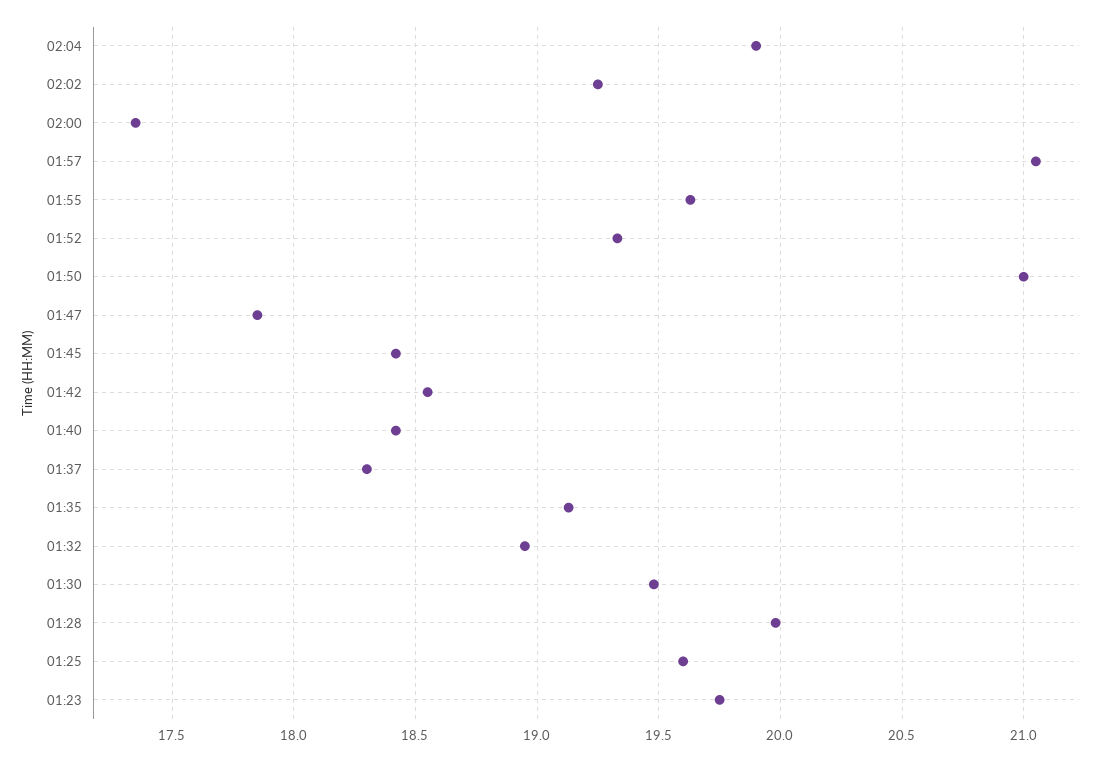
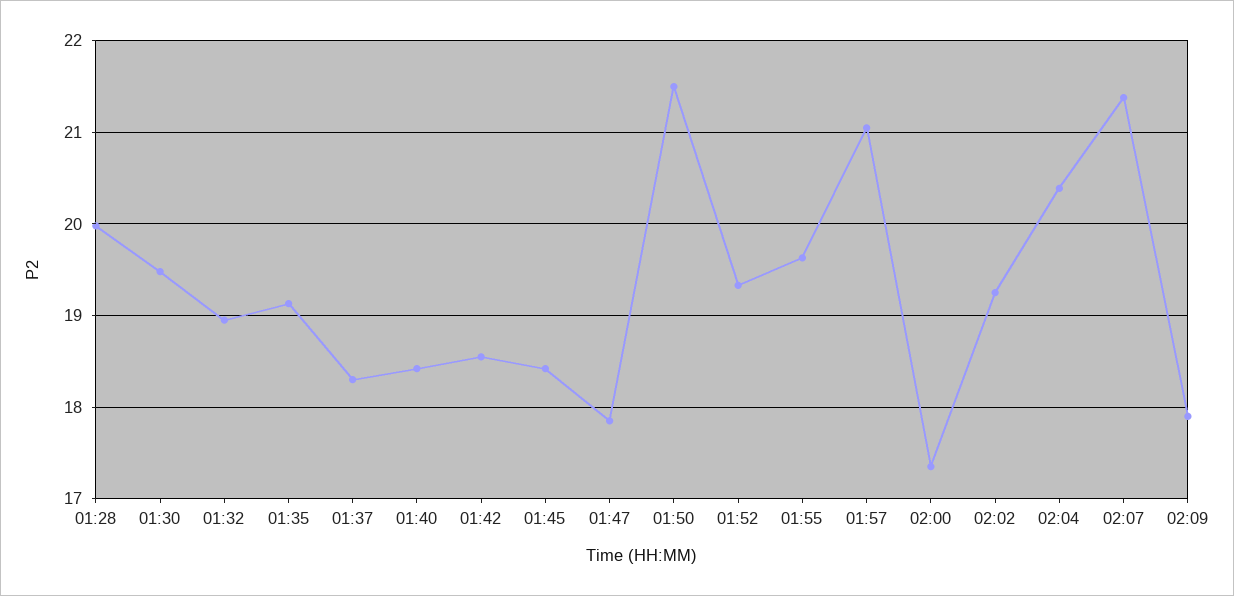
02:04: 19.9 -> 20.4
01:50: 21 -> 21.5
01:25: 19.6 -> none
01:23: 19.75 -> none
02:07: none -> 21.4
02:09: none -> 17.9

